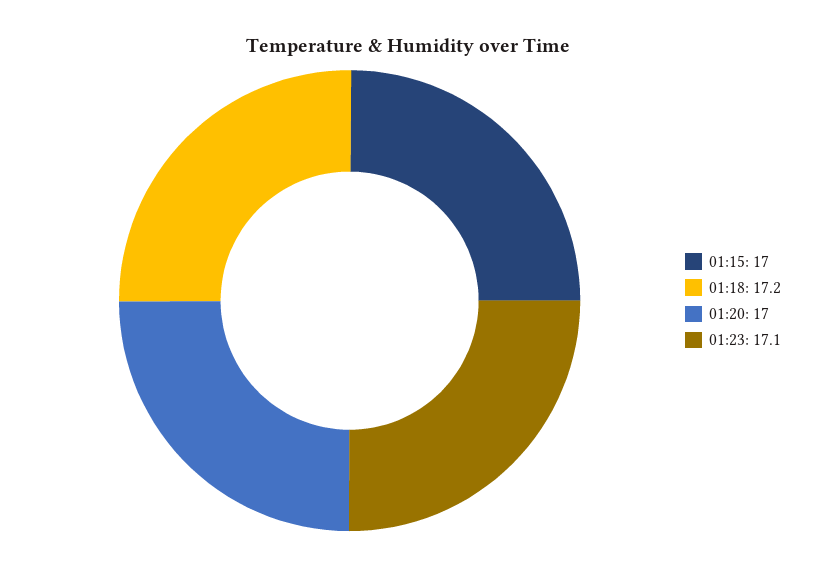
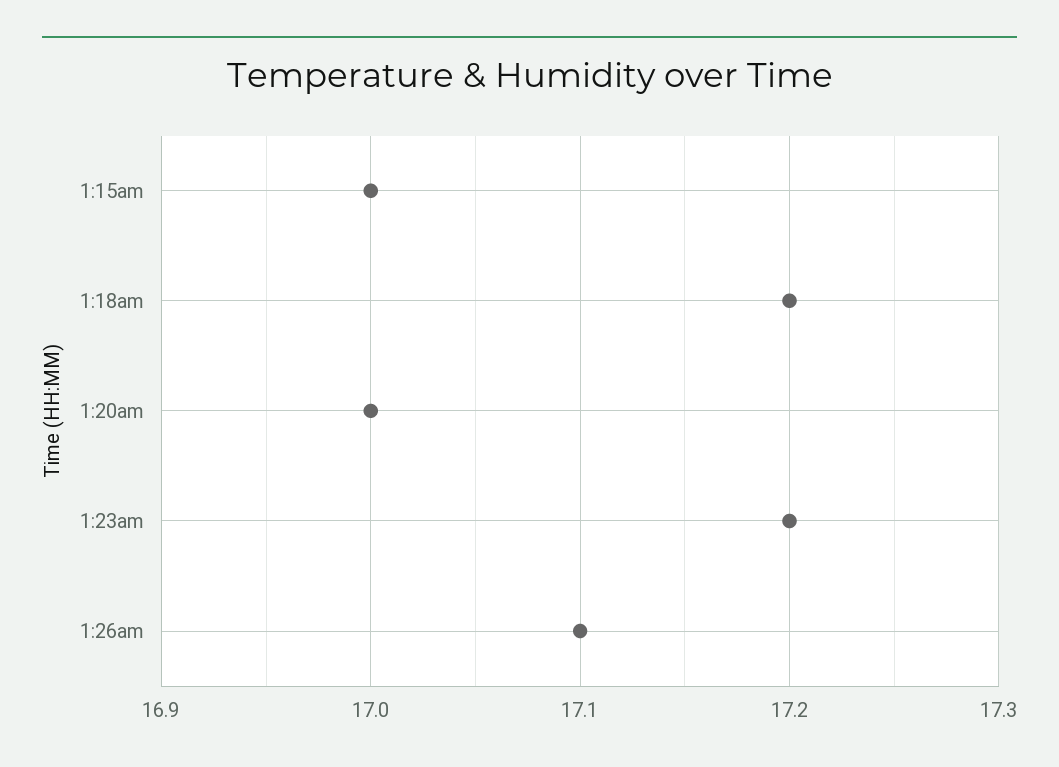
01:23: 17.1 -> 17.2
1:26am: none -> 17.1

